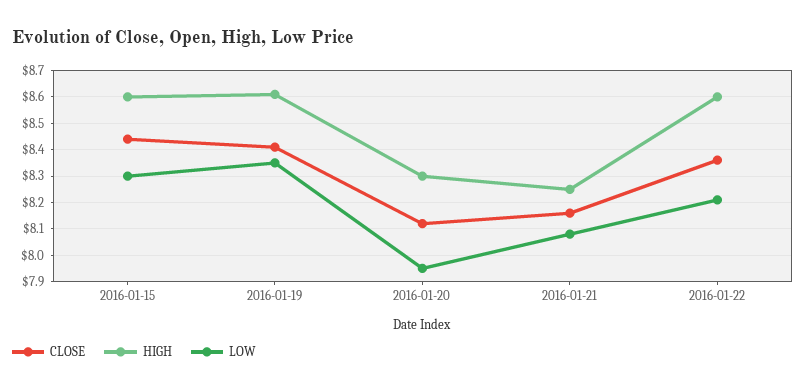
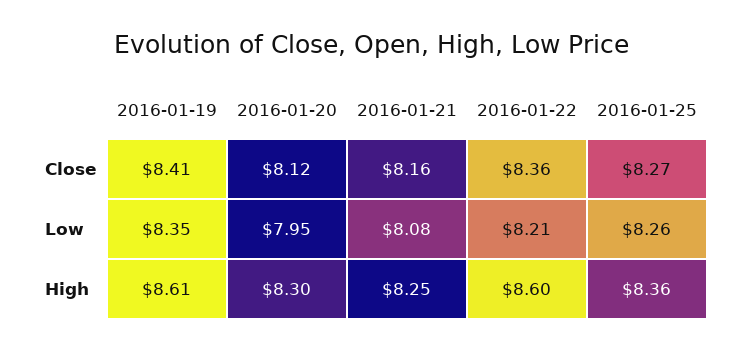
CLOSE, 2016-01-15: 8.45 -> none
HIGH, 2016-01-15: 8.6 -> none
LOW, 2016-01-15: 8.3 -> none
CLOSE, 2016-01-25: none -> 8.27
LOW, 2016-01-25: none -> 8.26
HIGH, 2016-01-25: none -> 8.36

